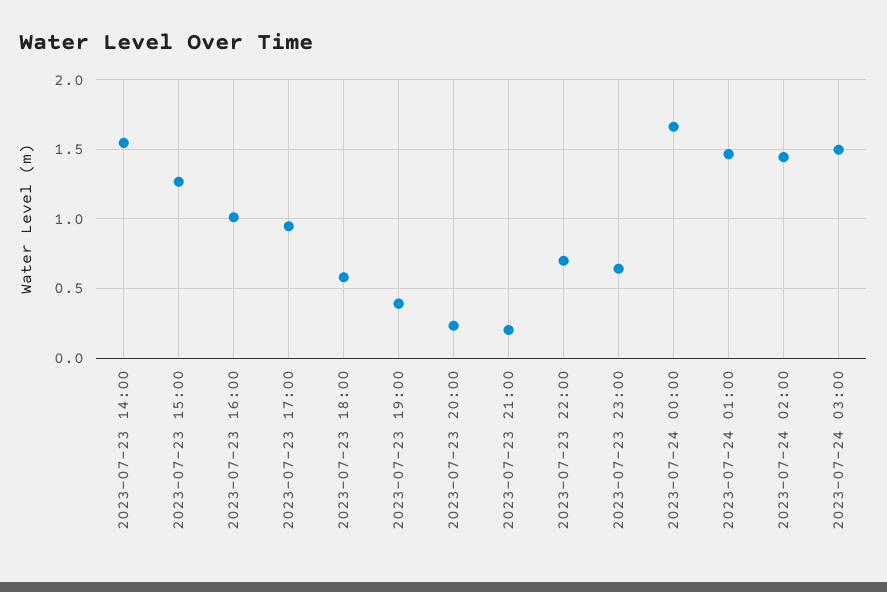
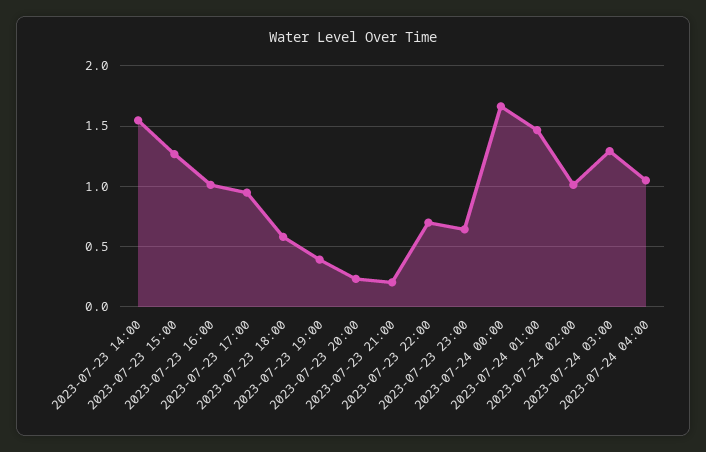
2023-07-24 02:00: 1.45 -> 1
2023-07-24 03:00: 1.5 -> 1.3
2023-07-24 04:00: none -> 1.05

